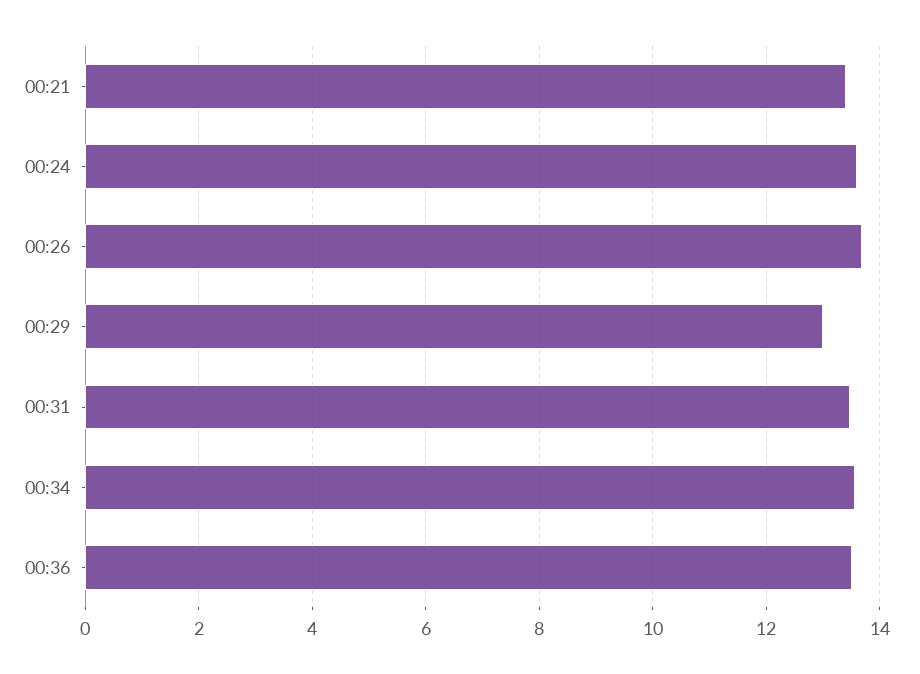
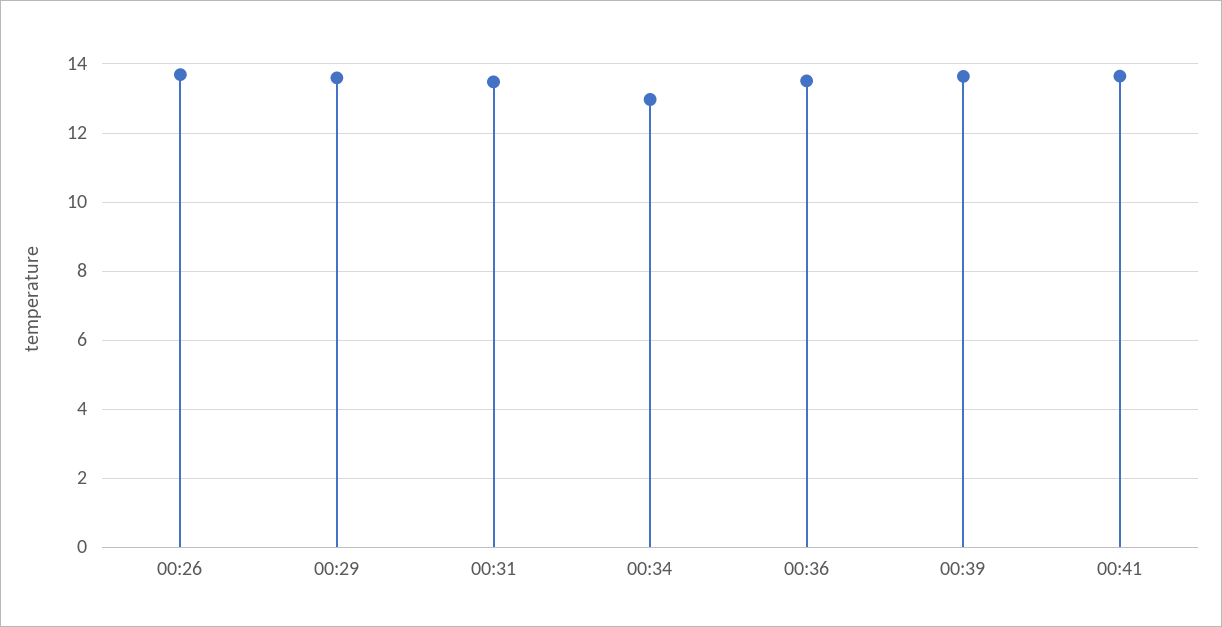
00:21: 13.4 -> none
00:24: 13.6 -> none
00:29: 13 -> 13.6
00:34: 13.6 -> 13
00:39: none -> 13.6
00:41: none -> 13.6

